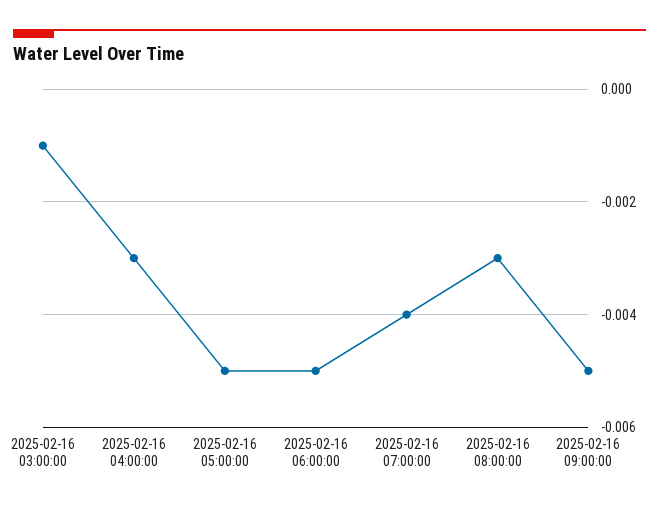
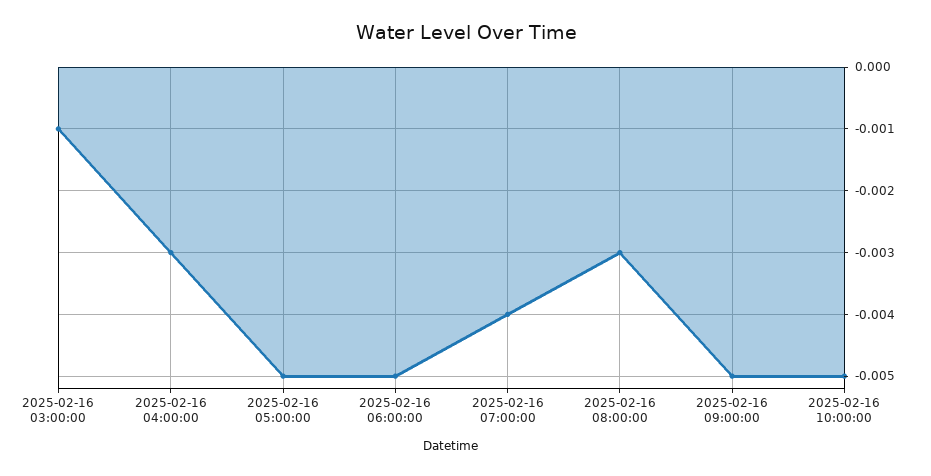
2025-02-16 10:00:00: none -> -0.005

